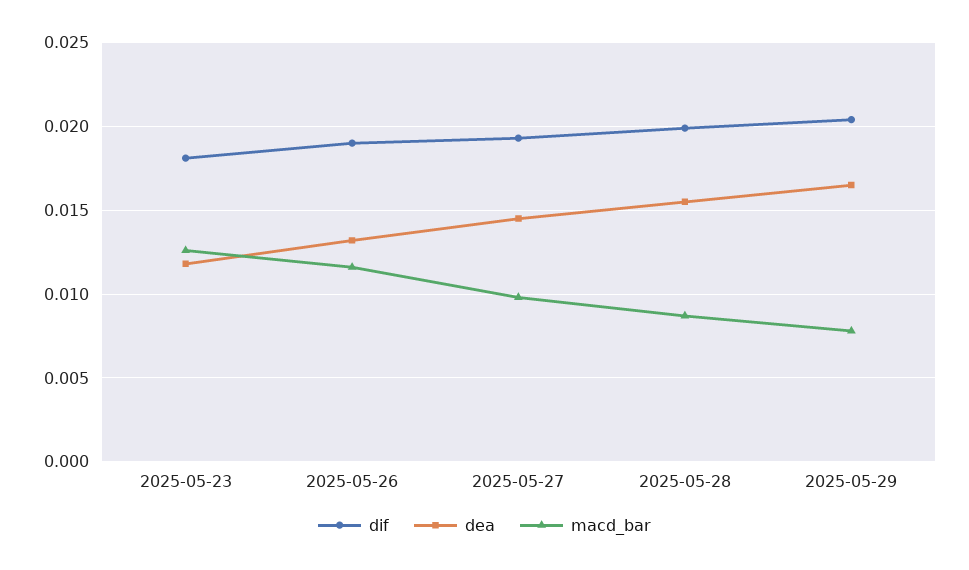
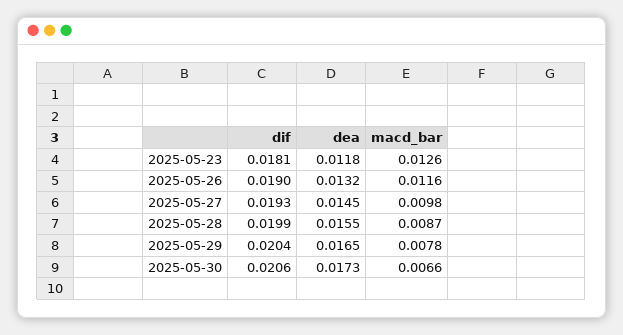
dif, 2025-05-30: none -> 0.0206
dea, 2025-05-30: none -> 0.0173
macd_bar, 2025-05-30: none -> 0.0066

